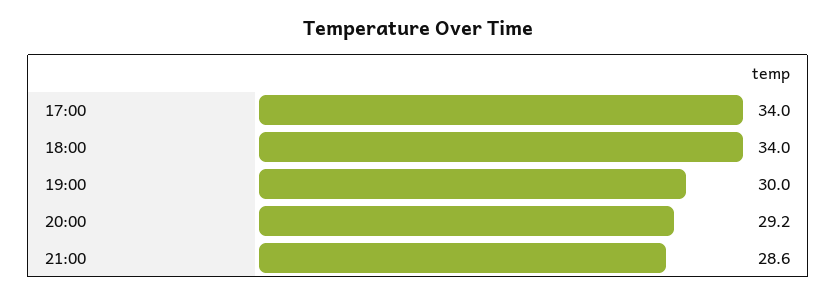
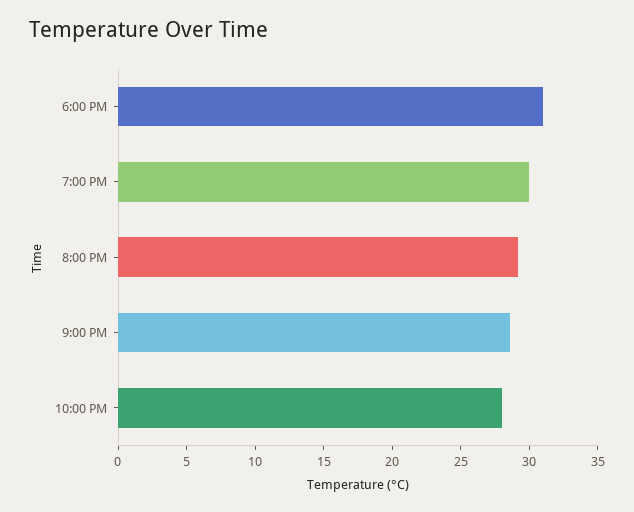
17:00: 34 -> none
18:00: 34 -> 31
10:00 PM: none -> 28

